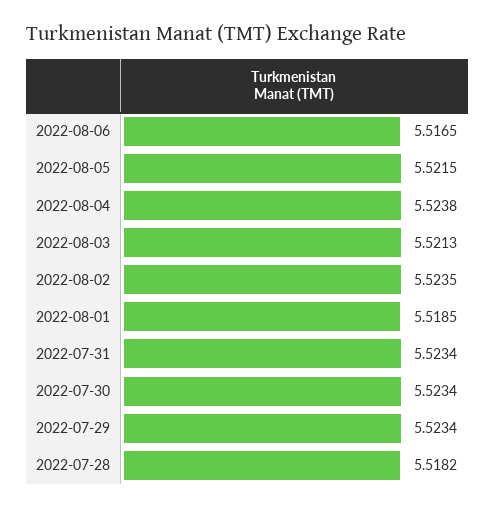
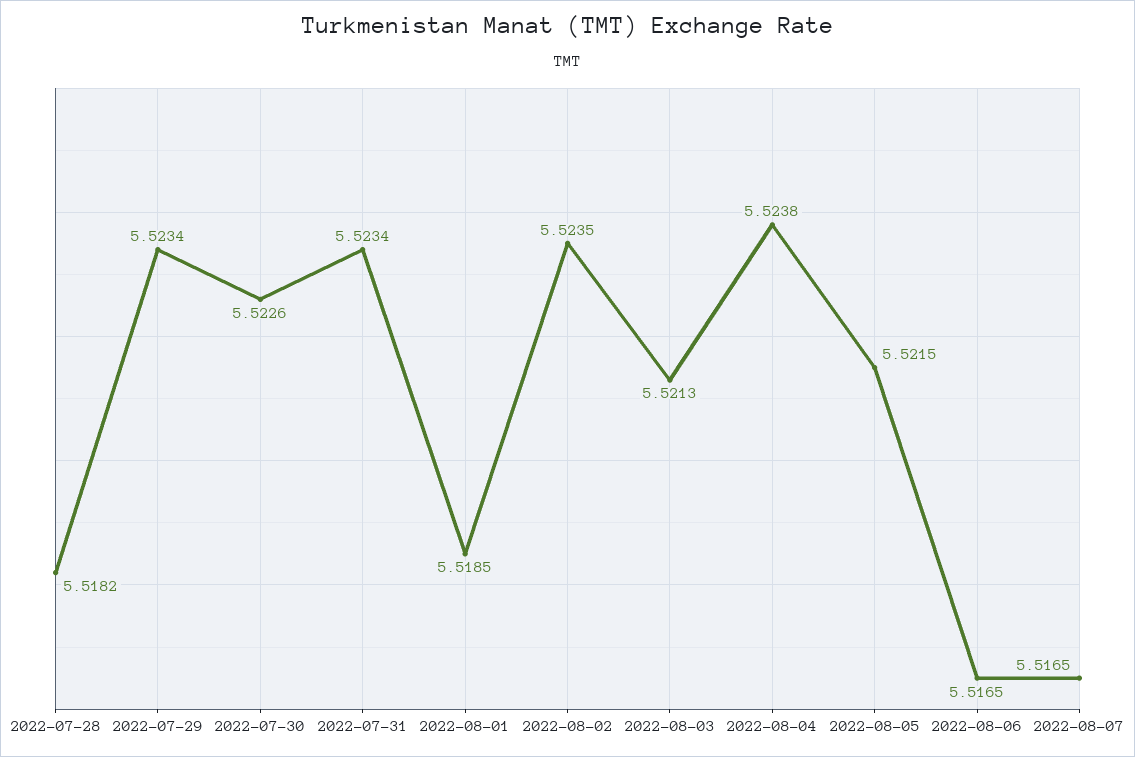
2022-07-30: 5.5234 -> 5.5226
2022-08-07: none -> 5.5165

